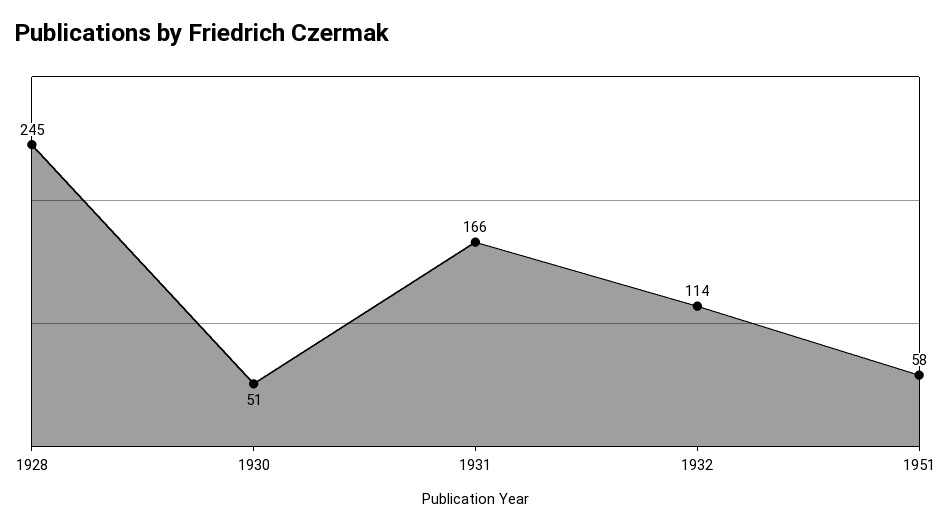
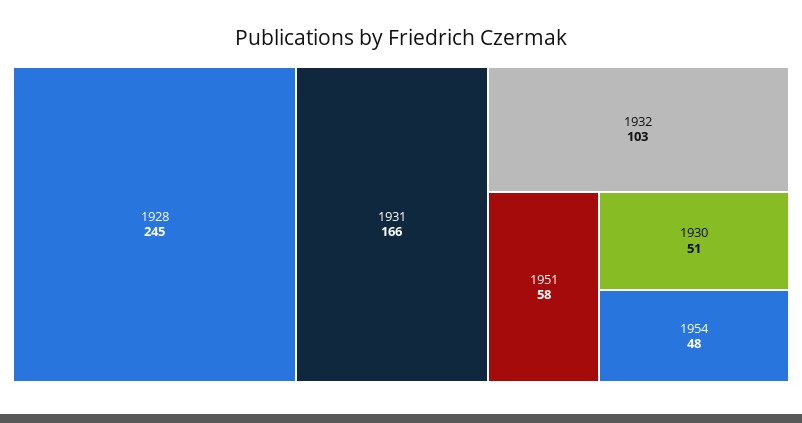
1932: 114 -> 103
1954: none -> 48

